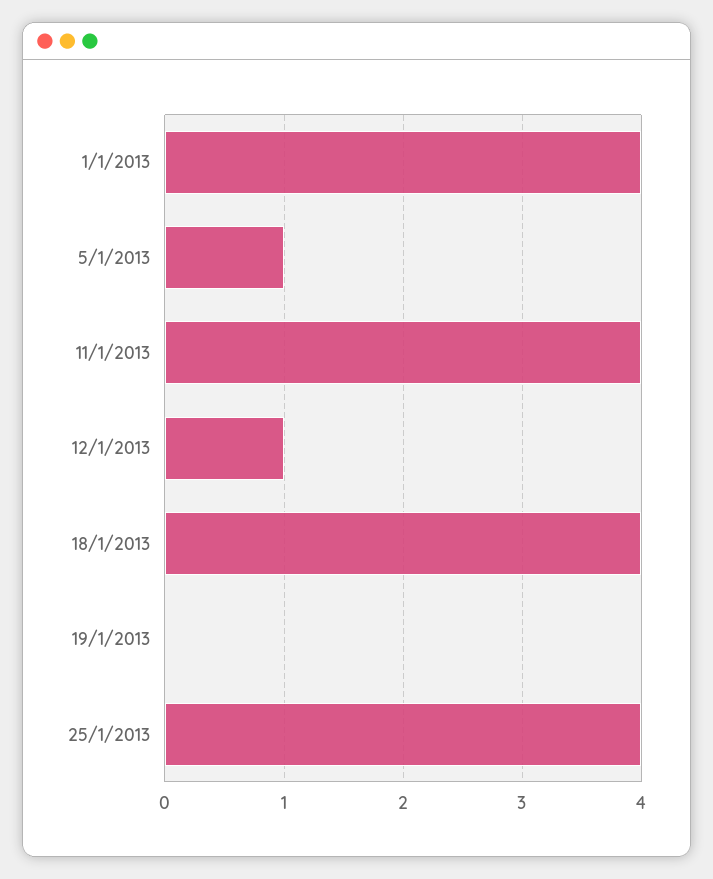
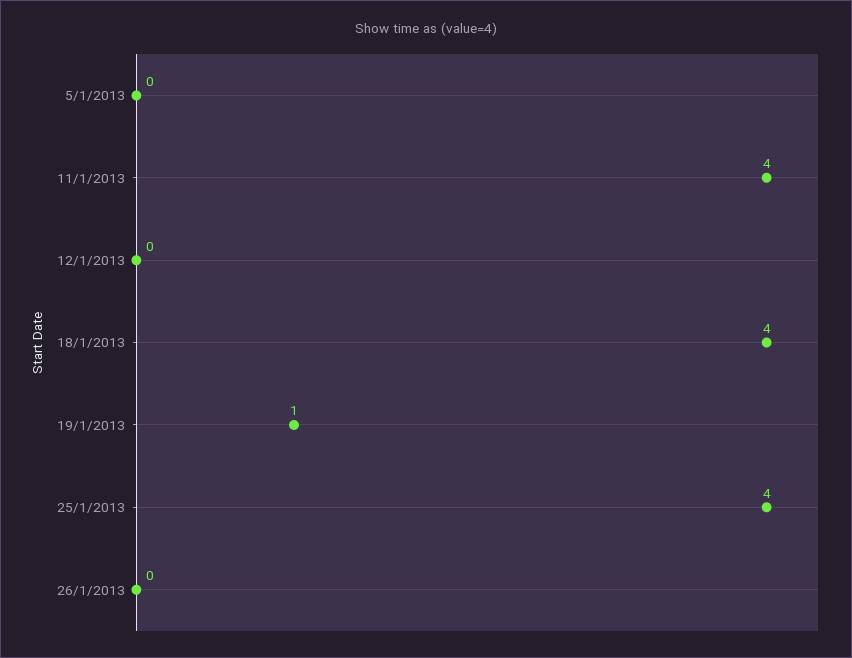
1/1/2013: 4 -> none
5/1/2013: 1 -> 0
12/1/2013: 1 -> 0
19/1/2013: 0 -> 1
26/1/2013: none -> 0

